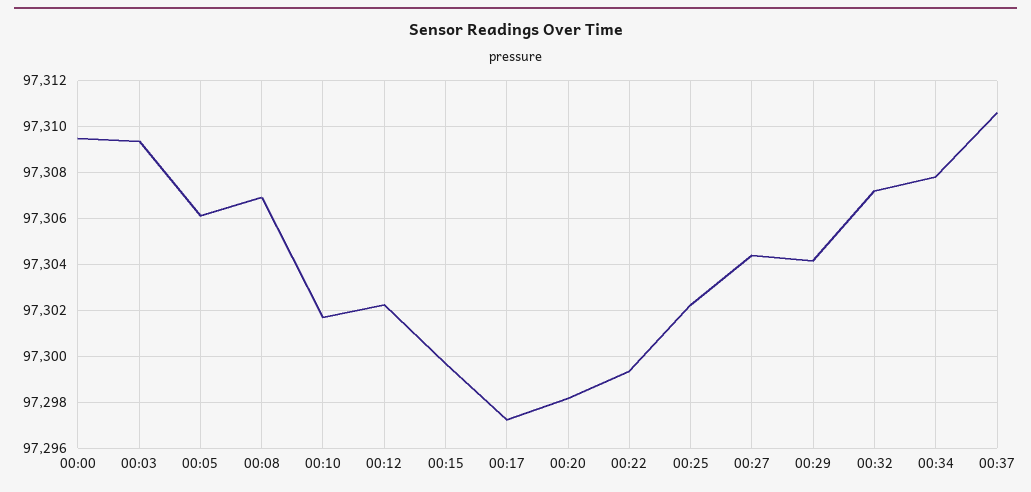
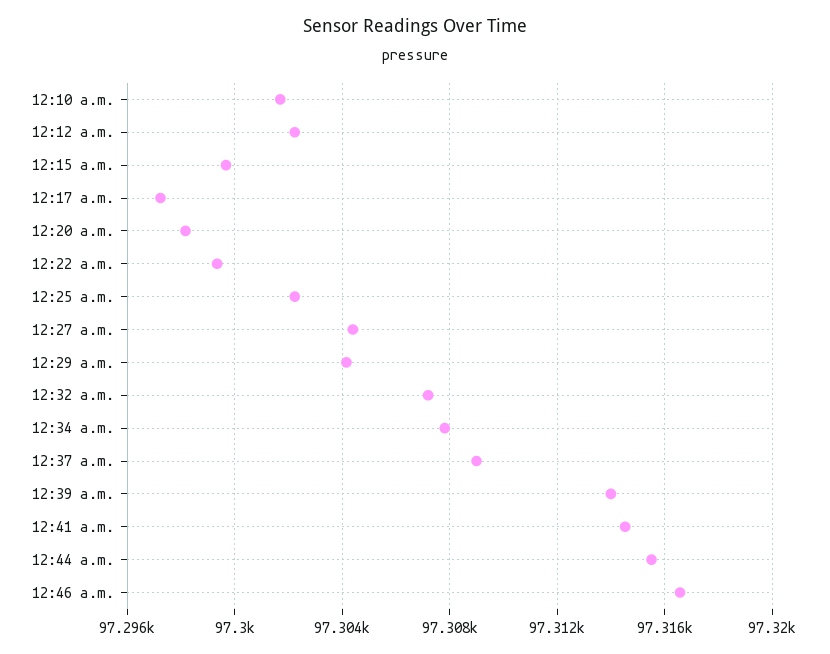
00:00: 97309.5 -> none
00:03: 97309.5 -> none
00:05: 97306 -> none
00:08: 97307 -> none
00:37: 97310.5 -> 97309
12:39 a.m.: none -> 97314
12:41 a.m.: none -> 97314.5
12:44 a.m.: none -> 97315.5
12:46 a.m.: none -> 97316.5

